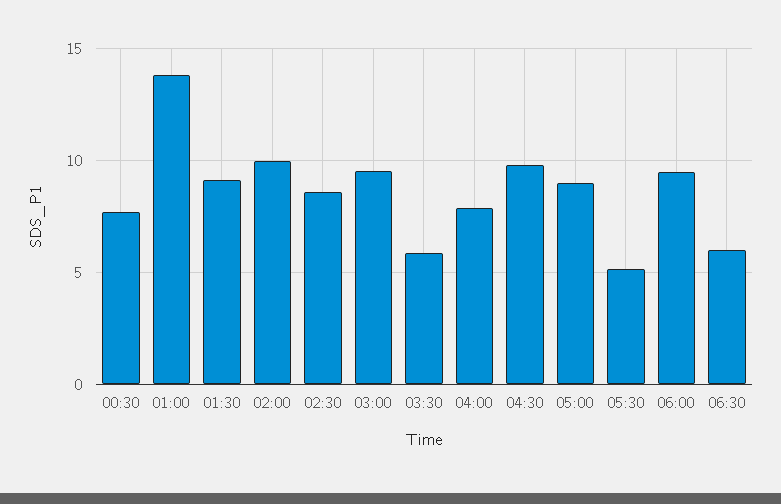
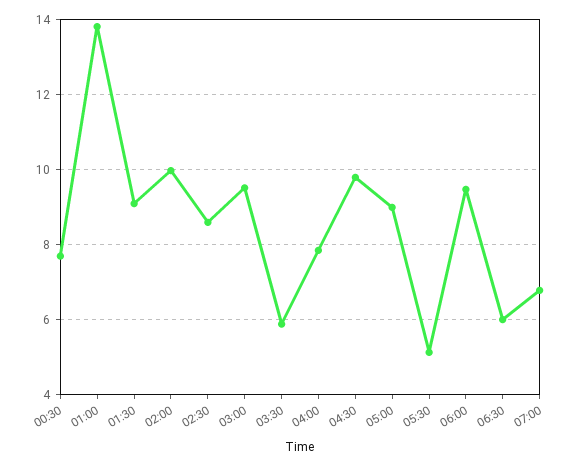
07:00: none -> 6.8

